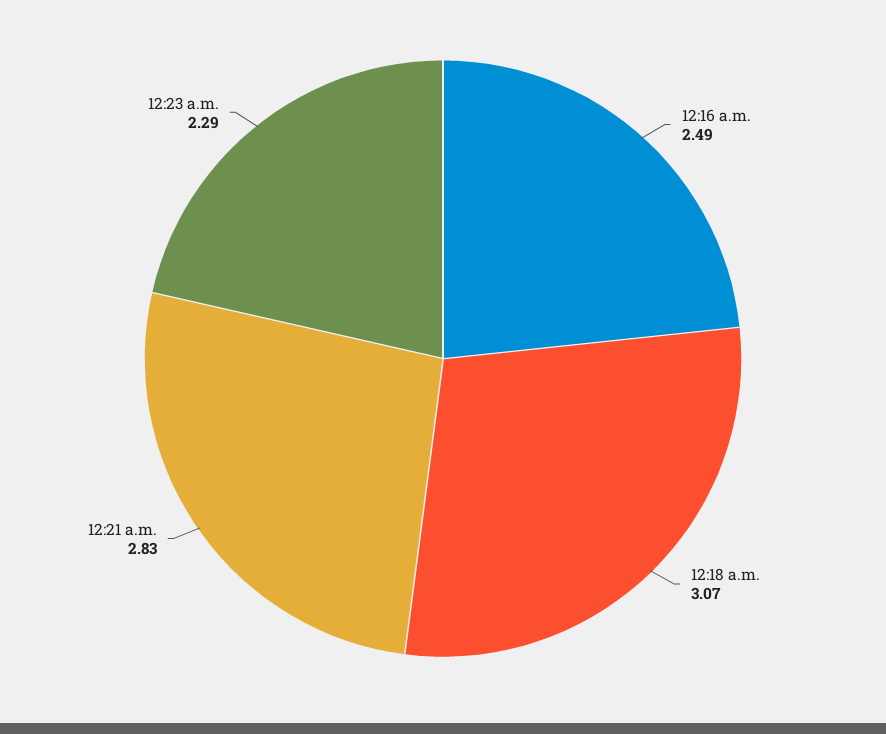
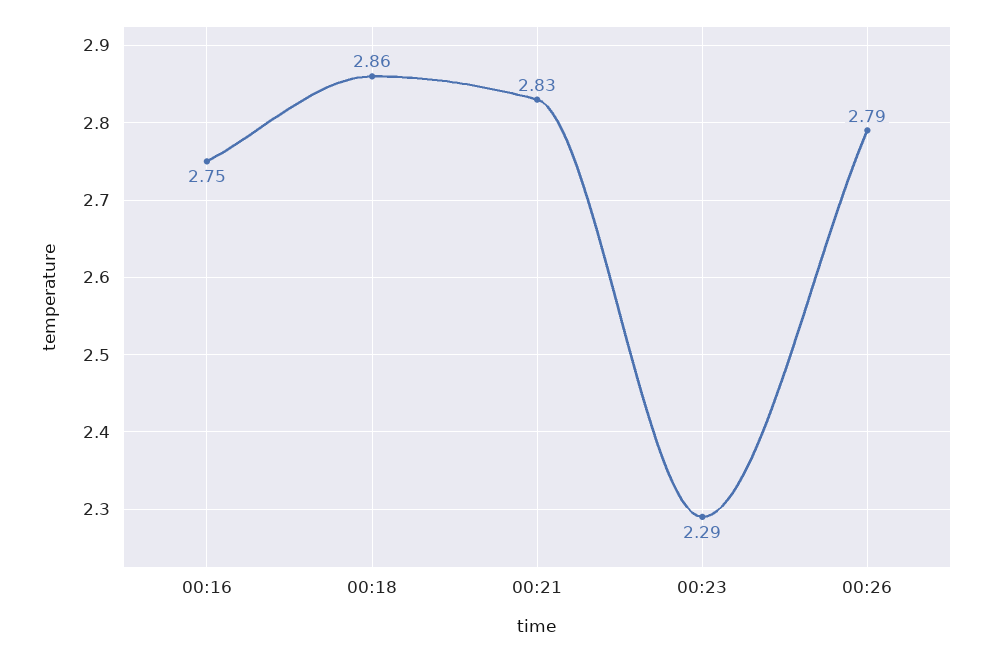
12:16 a.m.: 2.49 -> 2.75
12:18 a.m.: 3.07 -> 2.86
00:26: none -> 2.79

